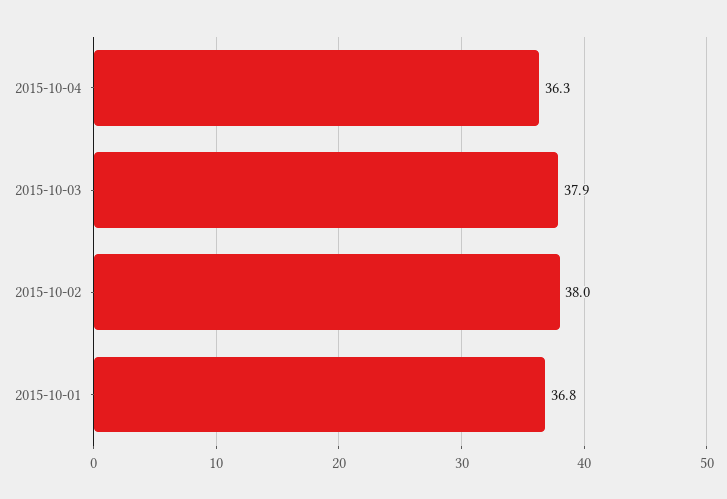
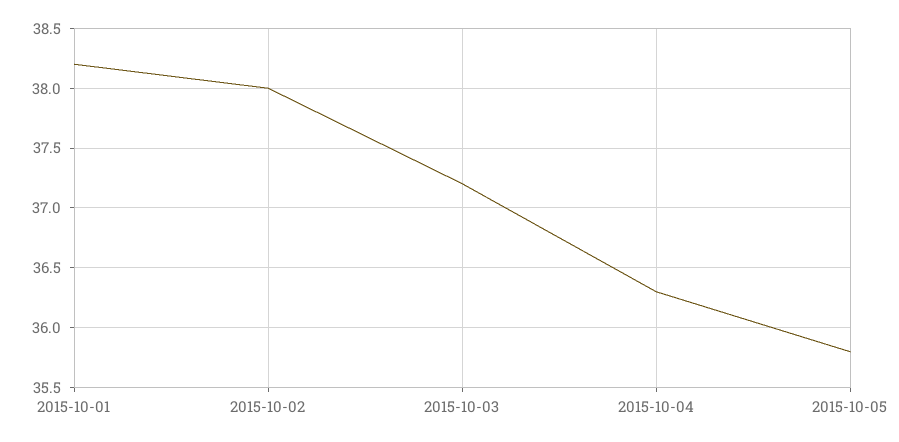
2015-10-03: 37.9 -> 37.2
2015-10-01: 36.8 -> 38.2
2015-10-05: none -> 35.8

